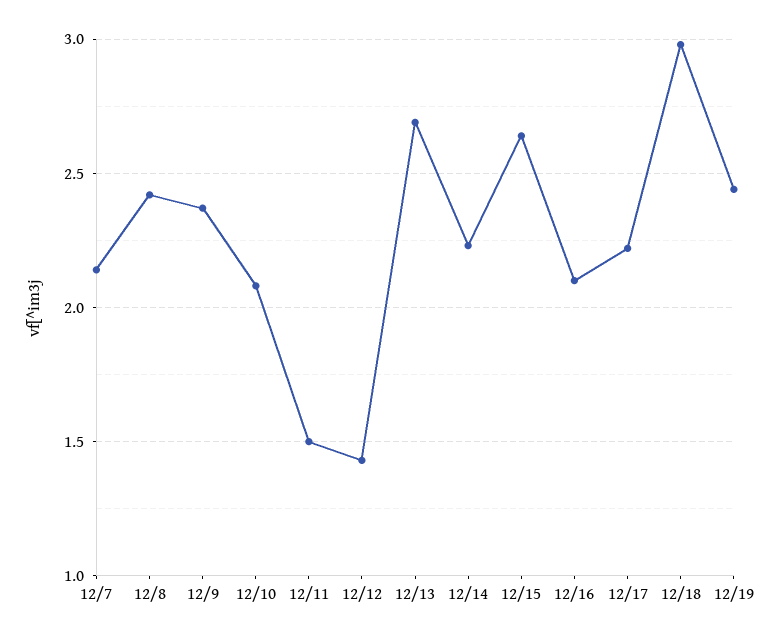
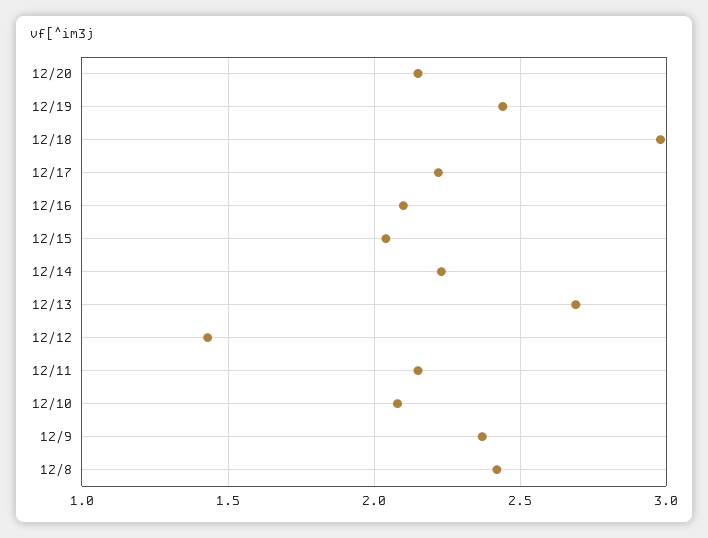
12/7: 2.15 -> none
12/11: 1.5 -> 2.15
12/15: 2.65 -> 2.05
12/20: none -> 2.15

